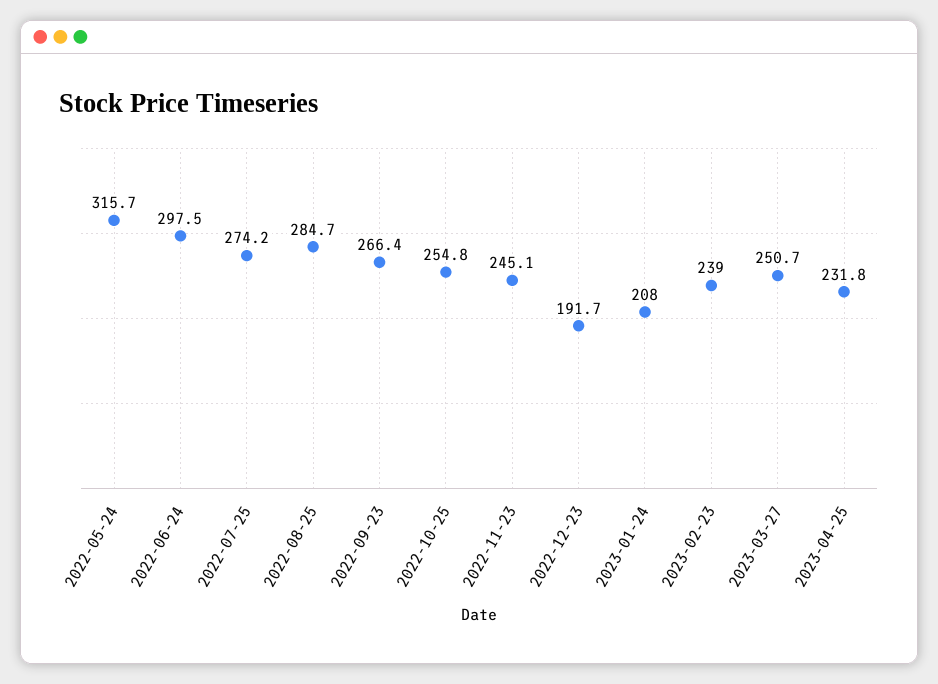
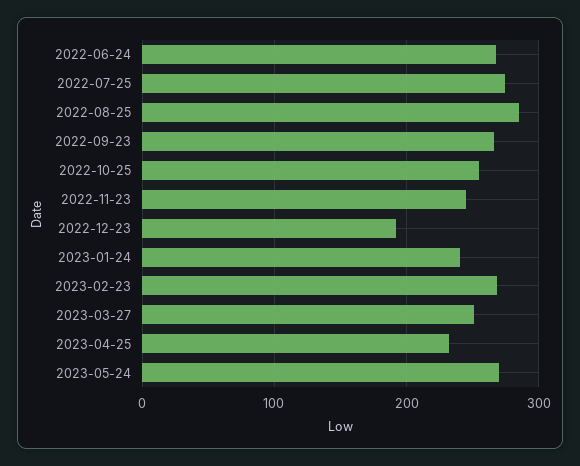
2022-05-24: 315.7 -> none
2022-06-24: 297.5 -> 270
2023-01-24: 208 -> 240
2023-02-23: 239 -> 270
2023-05-24: none -> 270

